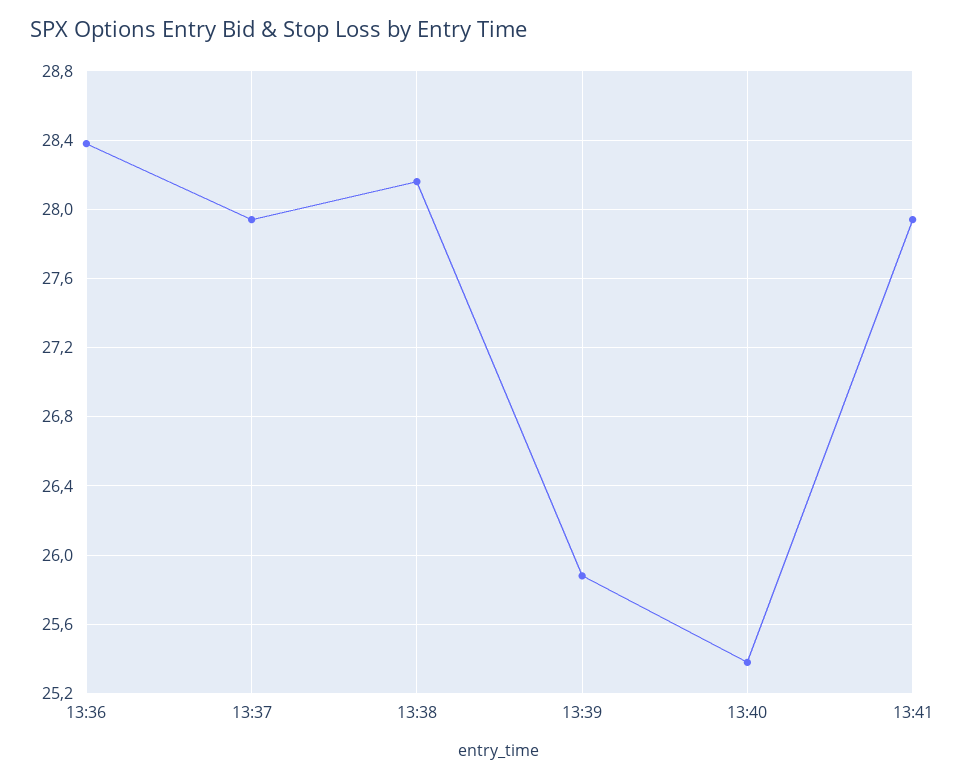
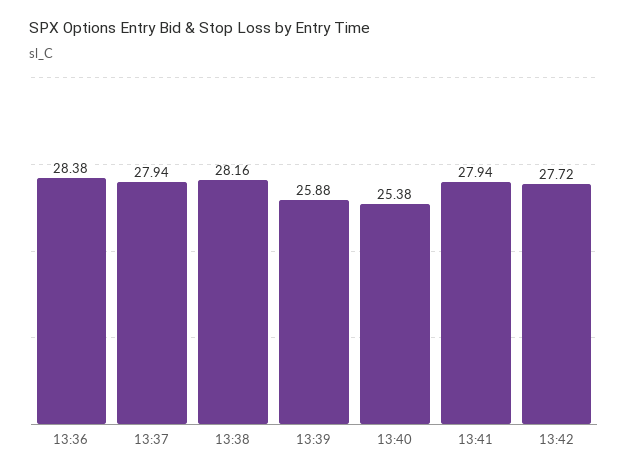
13:42: none -> 27.72

